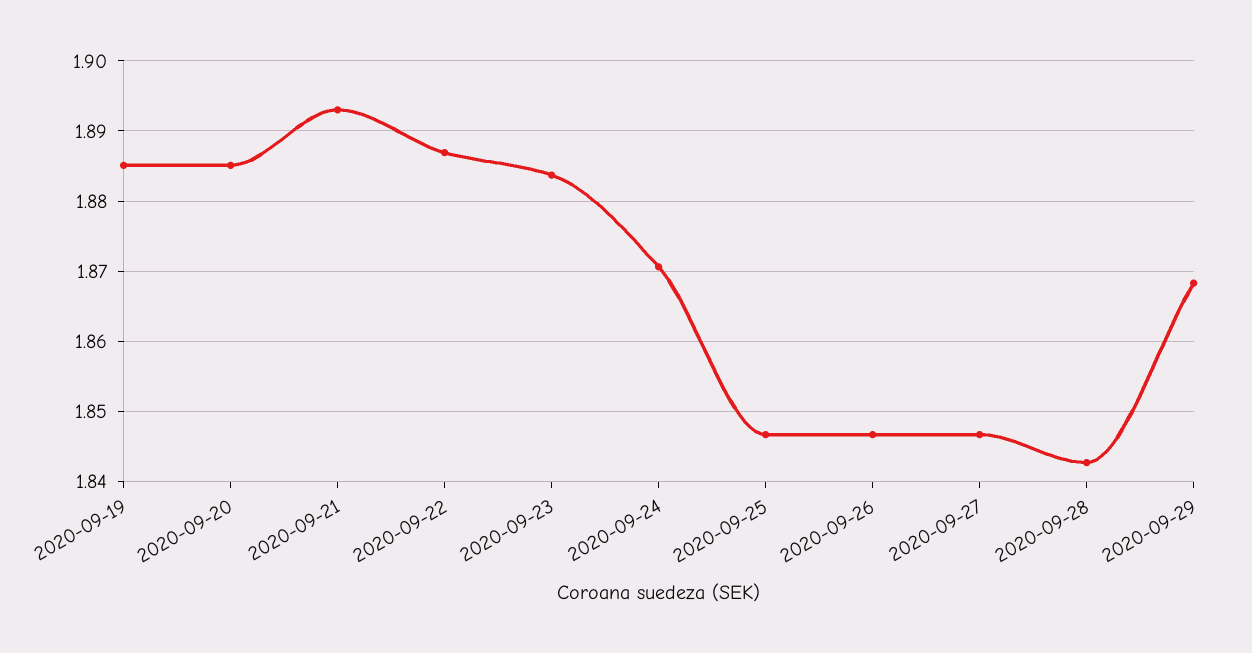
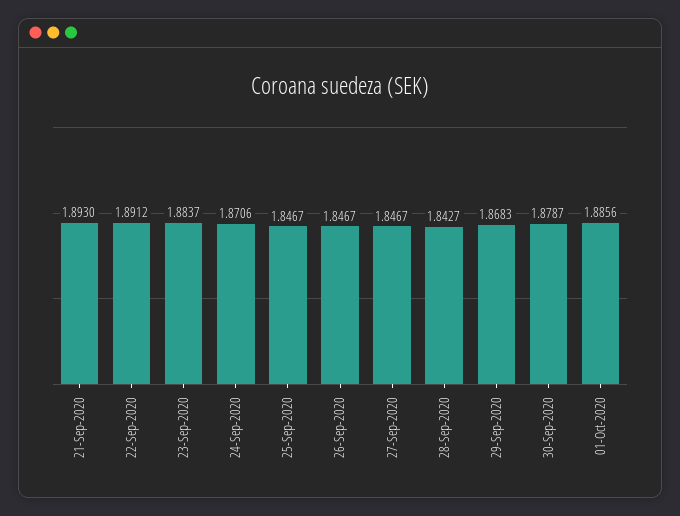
2020-09-19: 1.885 -> none
2020-09-20: 1.885 -> none
2020-09-22: 1.887 -> 1.8912
30-Sep-2020: none -> 1.8787
01-Oct-2020: none -> 1.8856

